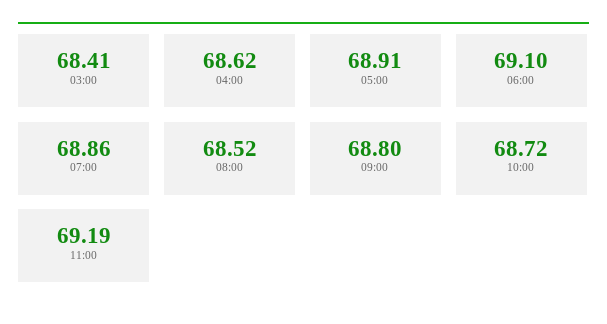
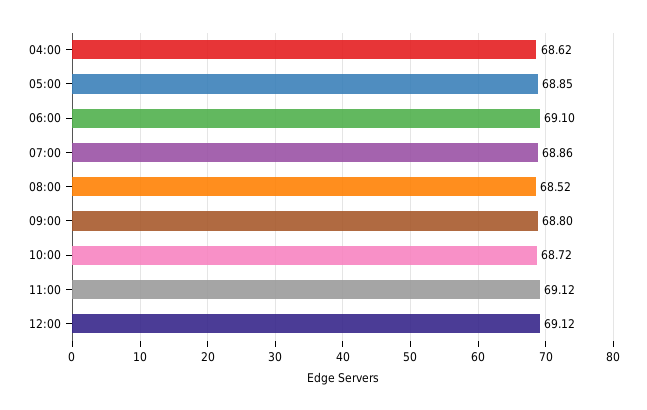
03:00: 68.41 -> none
05:00: 68.91 -> 68.85
11:00: 69.19 -> 69.12
12:00: none -> 69.12

